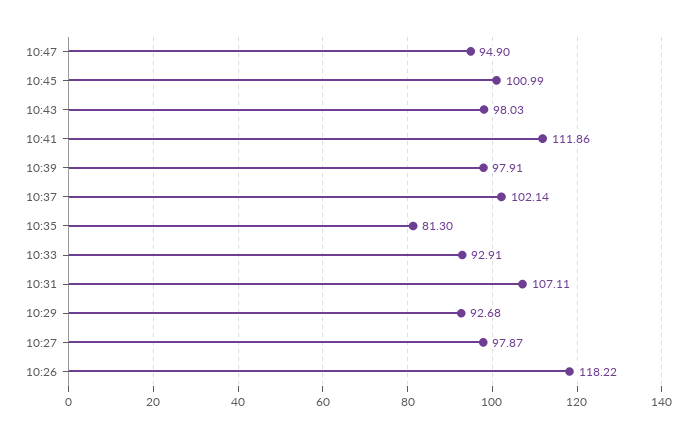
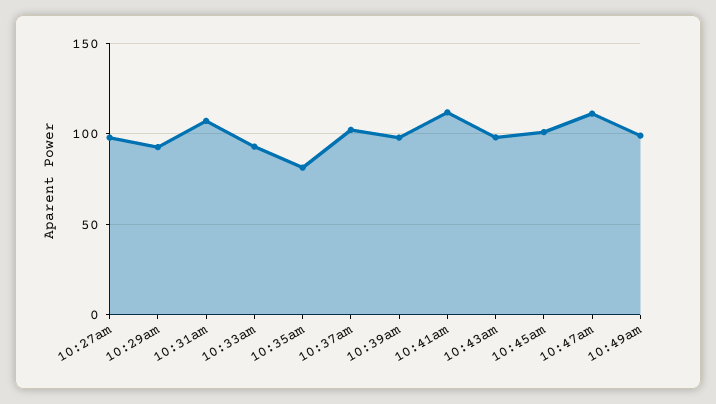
10:47: 94.9 -> 110
10:26: 118.22 -> none
10:49am: none -> 100

